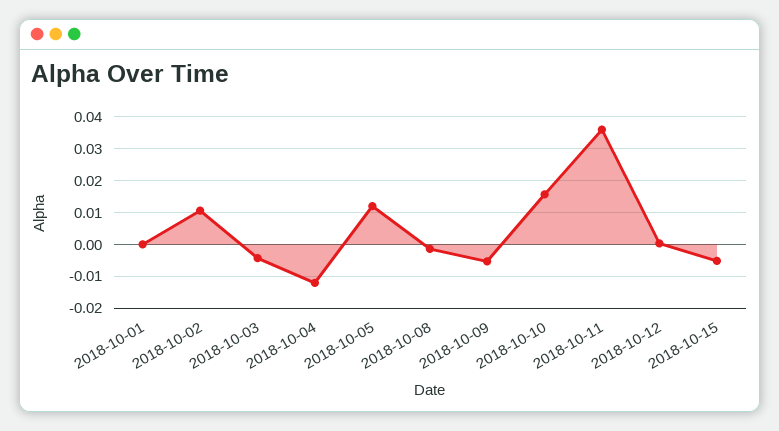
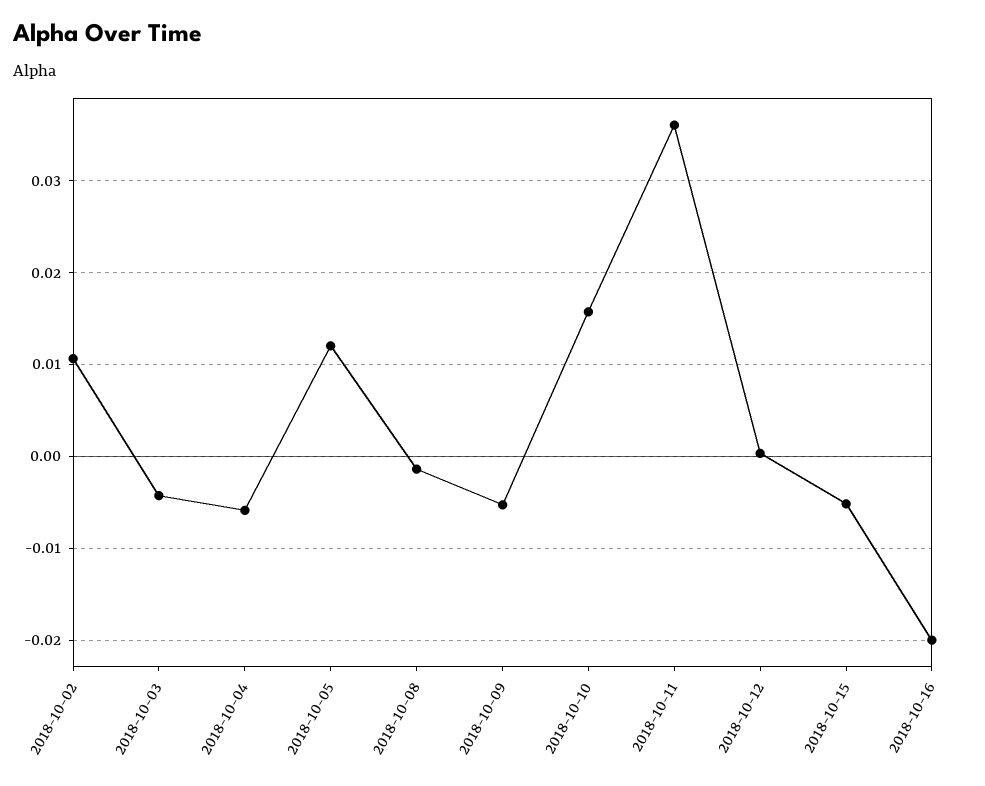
2018-10-01: 0 -> none
2018-10-04: -0.012 -> -0.006
2018-10-16: none -> -0.02

